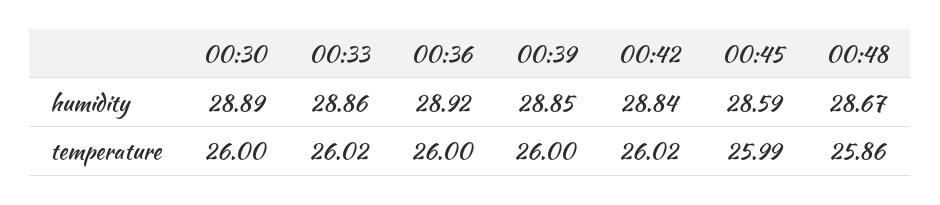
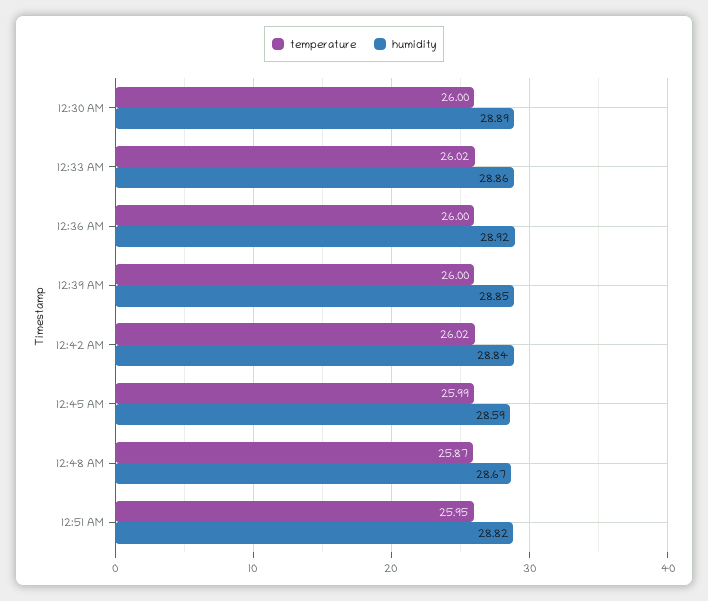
temperature, 00:48: 25.86 -> 25.87
temperature, 12:51 AM: none -> 25.95
humidity, 12:51 AM: none -> 28.82

